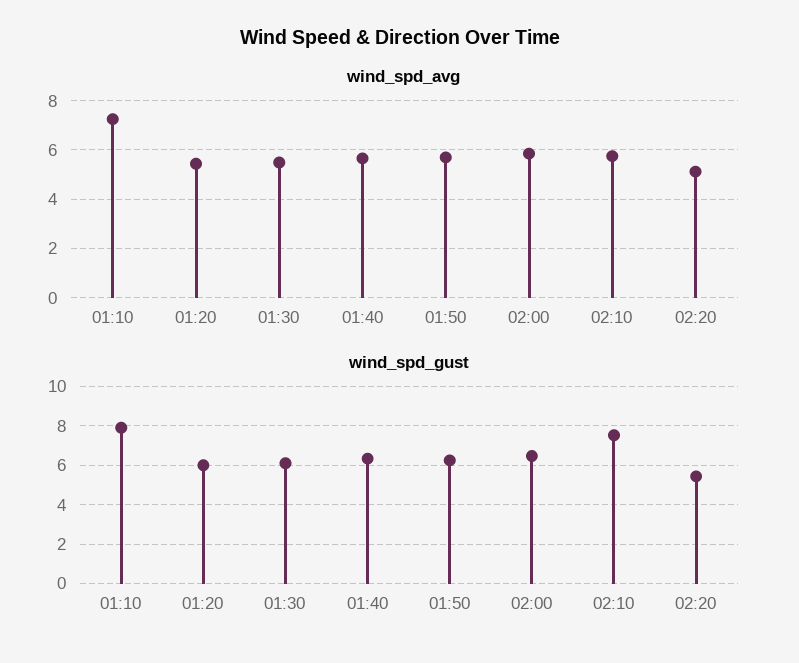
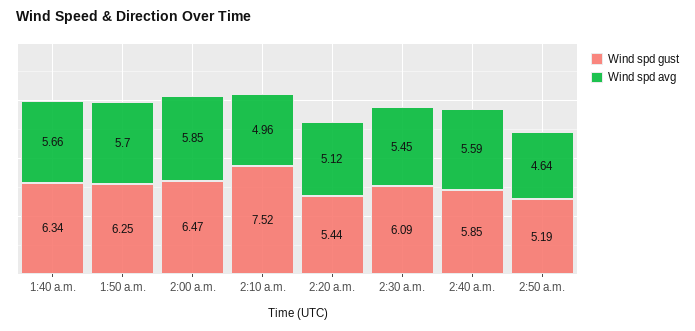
wind_spd_avg, 01:10: 7.25 -> none
wind_spd_avg, 01:20: 5.5 -> none
wind_spd_avg, 01:30: 5.5 -> none
wind_spd_avg, 02:10: 5.75 -> 4.96
wind_spd_gust, 01:10: 8 -> none
wind_spd_gust, 01:20: 6 -> none
wind_spd_gust, 01:30: 6 -> none
wind_spd_gust, 2:30 a.m.: none -> 6.09
wind_spd_avg, 2:30 a.m.: none -> 5.45
wind_spd_gust, 2:40 a.m.: none -> 5.85
wind_spd_avg, 2:40 a.m.: none -> 5.59
wind_spd_gust, 2:50 a.m.: none -> 5.19
wind_spd_avg, 2:50 a.m.: none -> 4.64

